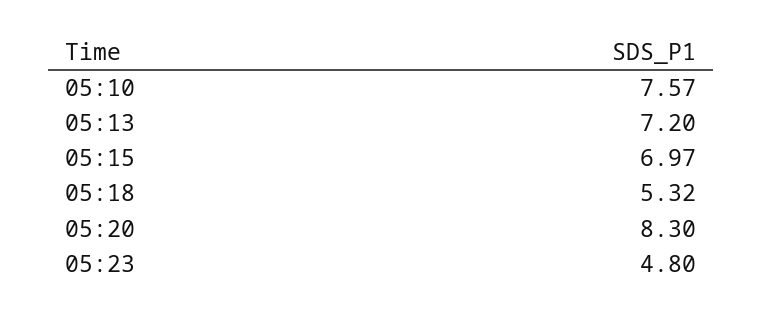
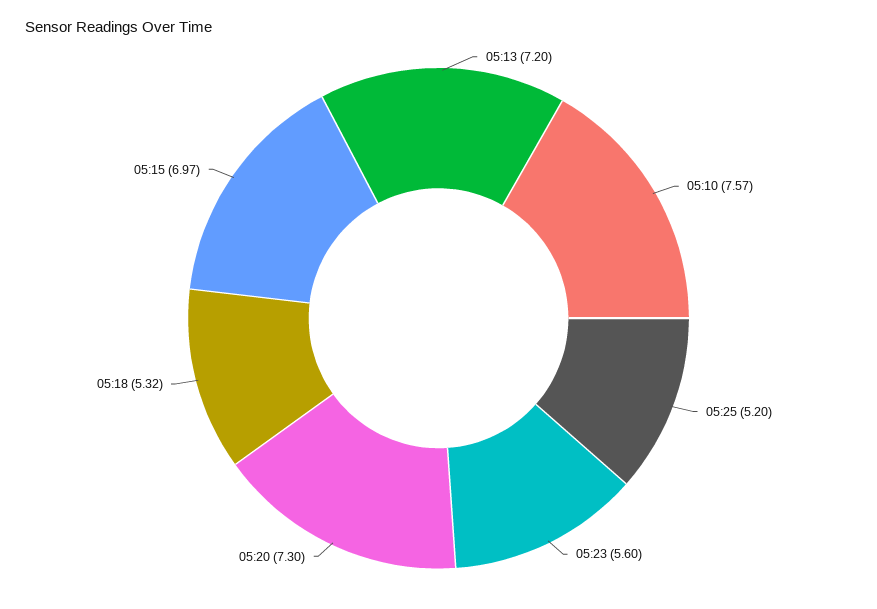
05:20: 8.3 -> 7.3
05:23: 4.8 -> 5.6
05:25: none -> 5.2

